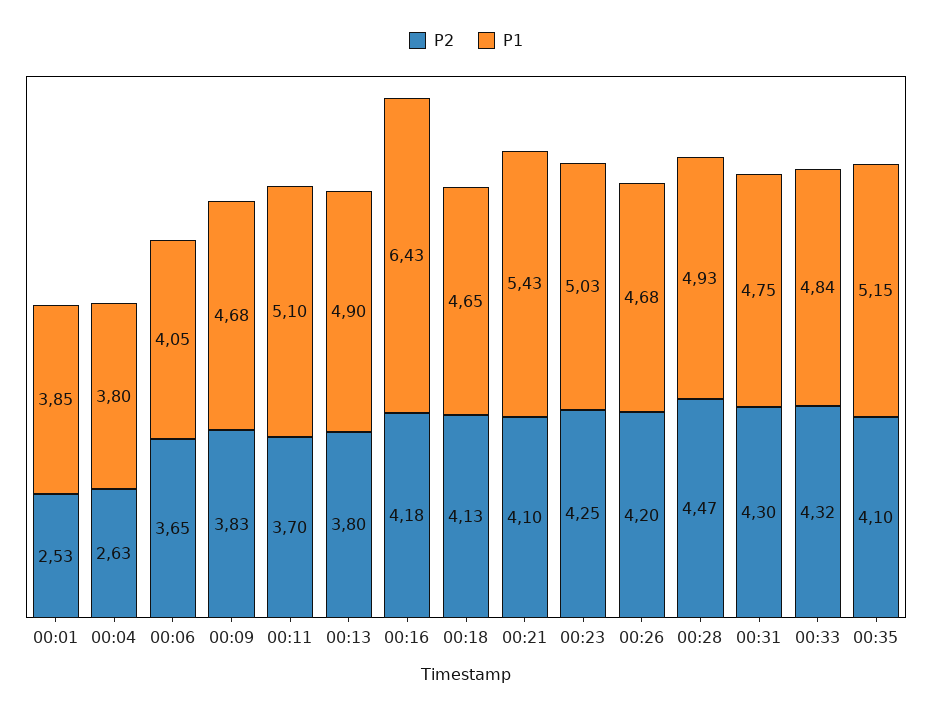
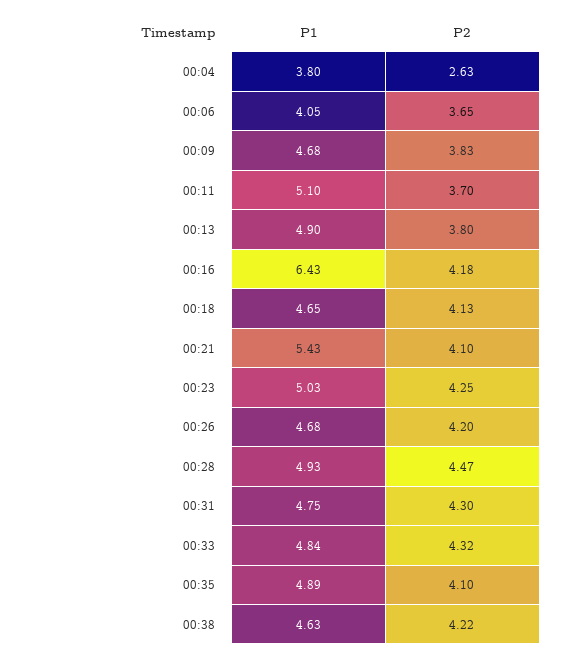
P2, 00:01: 2.53 -> none
P1, 00:01: 3.85 -> none
P1, 00:35: 5.15 -> 4.89
P1, 00:38: none -> 4.63
P2, 00:38: none -> 4.22

